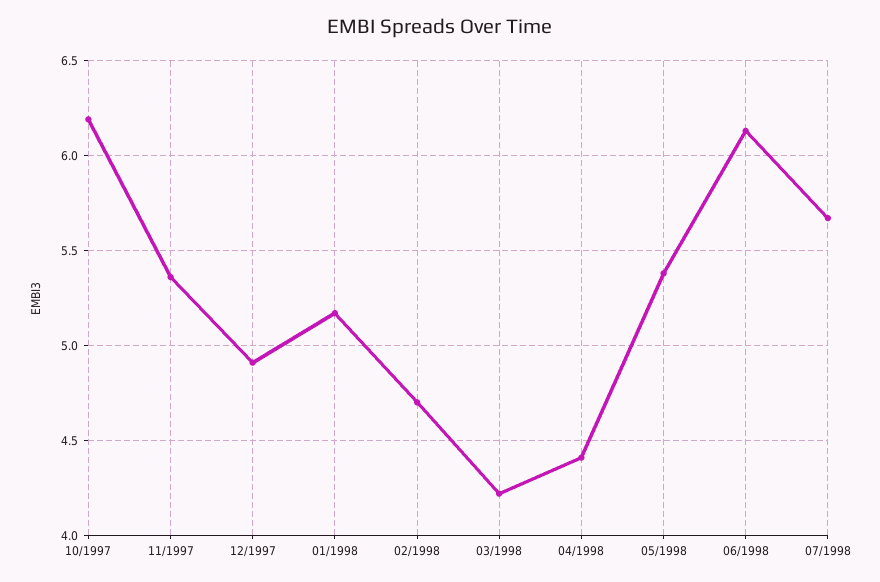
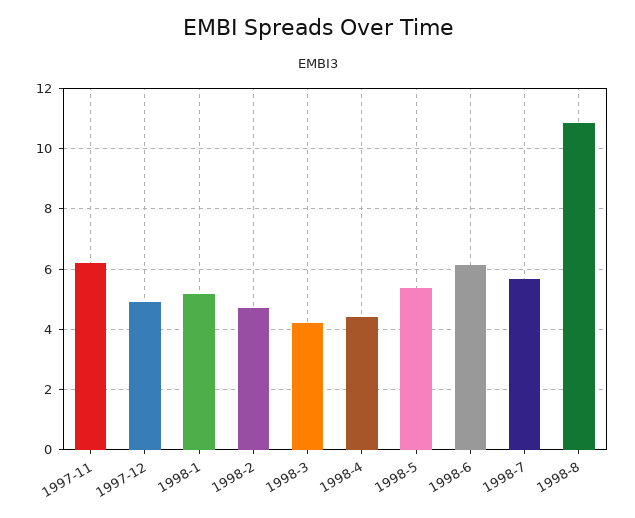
10/1997: 6.2 -> none
11/1997: 5.35 -> 6.2
1998-8: none -> 10.8

